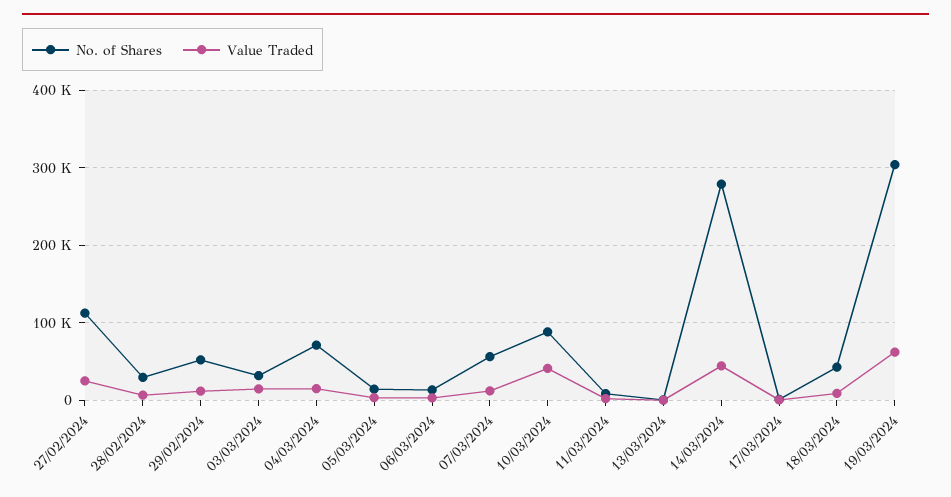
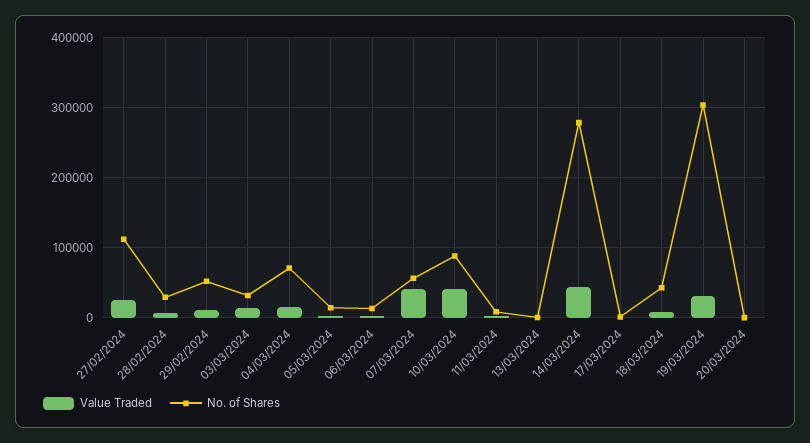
Value Traded, 07/03/2024: 10000 -> 40000
Value Traded, 19/03/2024: 60000 -> 30000
Value Traded, 20/03/2024: none -> 0
No. of Shares, 20/03/2024: none -> 0

